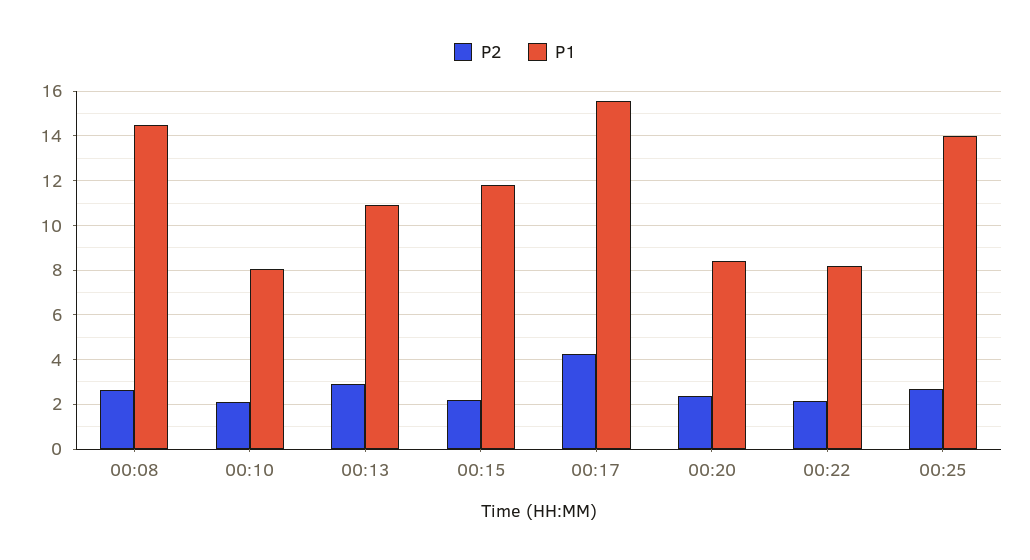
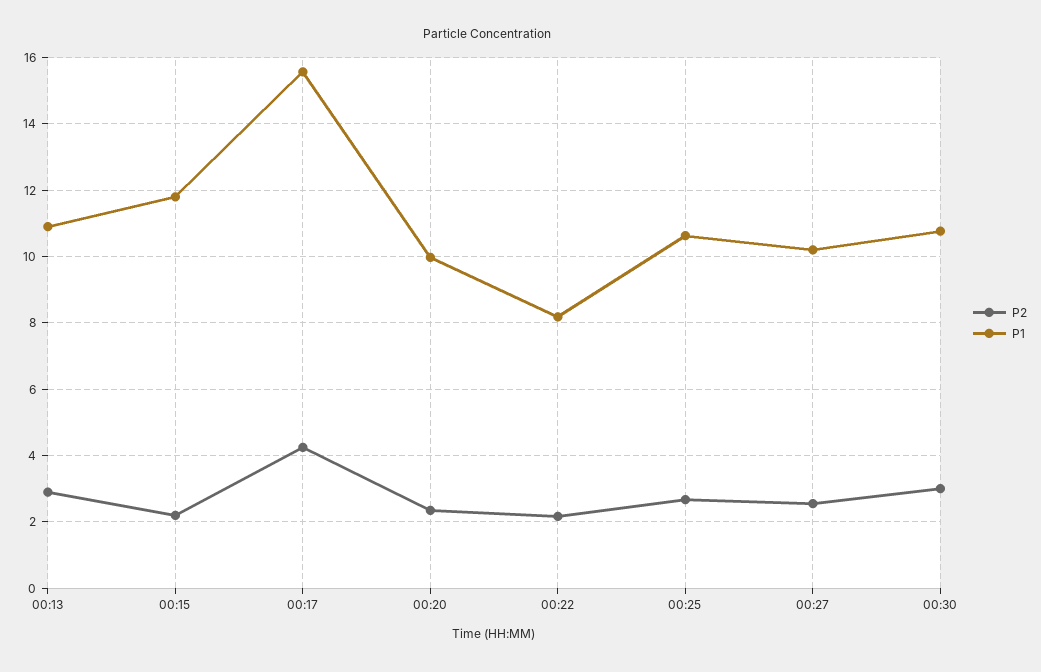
P2, 00:08: 2.5 -> none
P1, 00:08: 14.5 -> none
P2, 00:10: 2 -> none
P1, 00:10: 8 -> none
P1, 00:20: 8.5 -> 10
P1, 00:25: 14 -> 10.6
P2, 00:27: none -> 2.6
P1, 00:27: none -> 10.2
P2, 00:30: none -> 3
P1, 00:30: none -> 10.8

